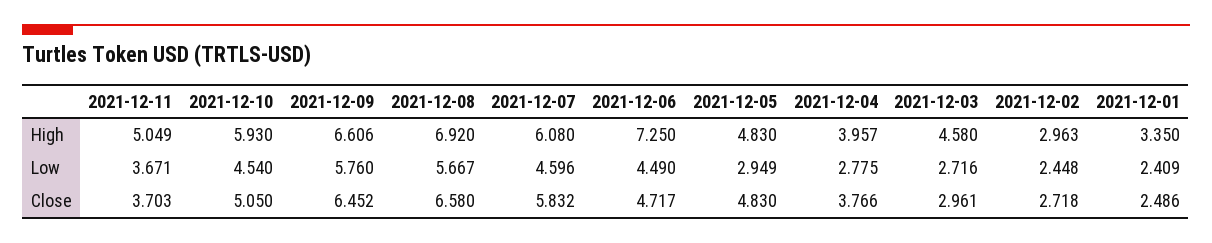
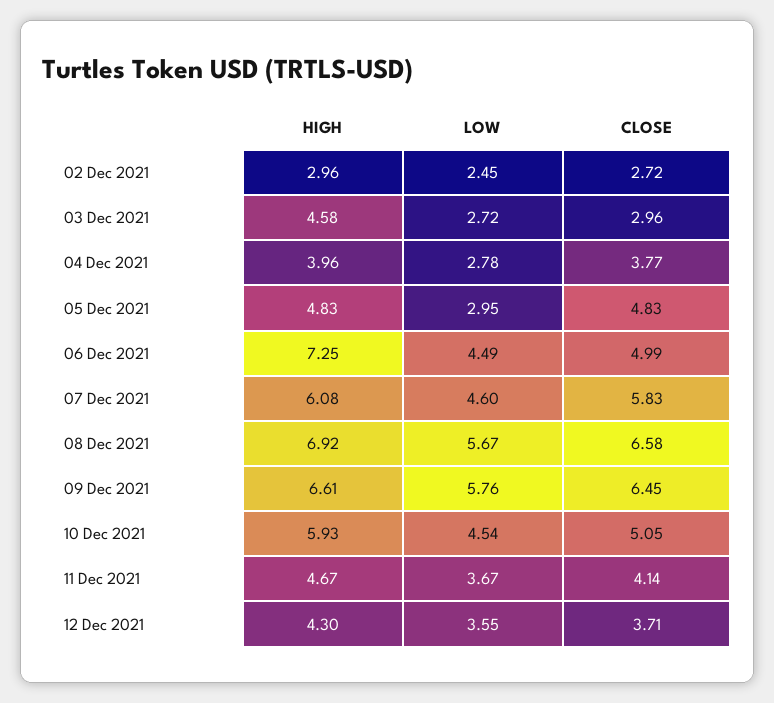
2021-12-11, High: 5.049 -> 4.67
2021-12-01, High: 3.35 -> none
2021-12-01, Low: 2.409 -> none
2021-12-11, Close: 3.703 -> 4.14
2021-12-06, Close: 4.717 -> 4.99
2021-12-01, Close: 2.486 -> none
12 Dec 2021, High: none -> 4.3
12 Dec 2021, Low: none -> 3.55
12 Dec 2021, Close: none -> 3.71

